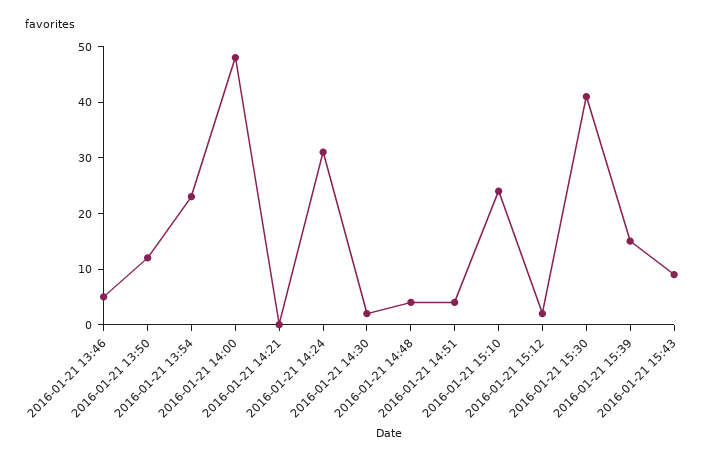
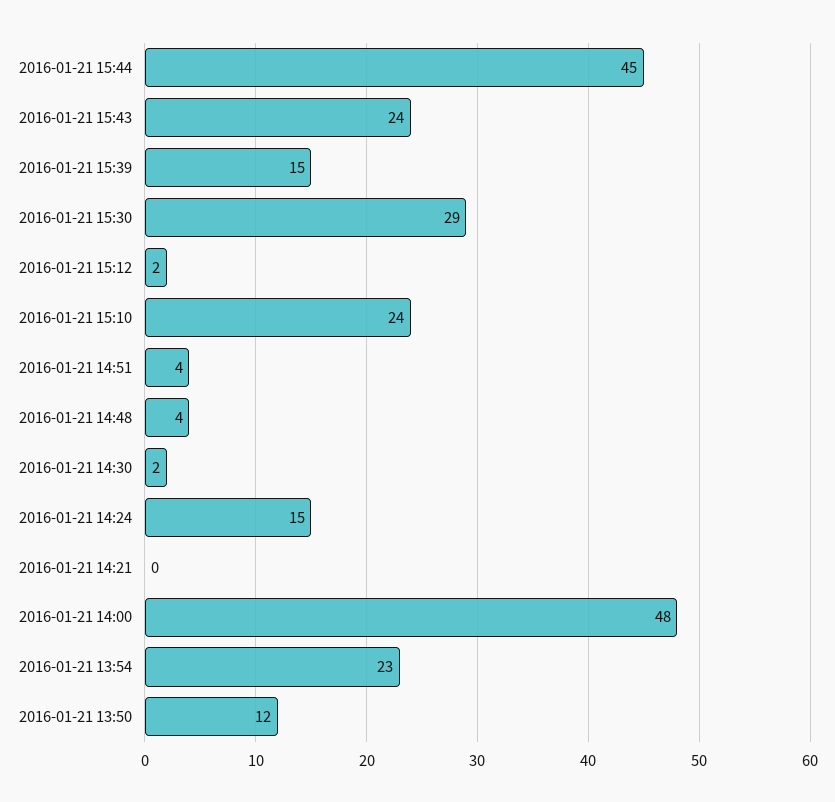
2016-01-21 13:46: 5 -> none
2016-01-21 14:24: 30 -> 15
2016-01-21 15:30: 40 -> 29
2016-01-21 15:43: 10 -> 24
2016-01-21 15:44: none -> 45

